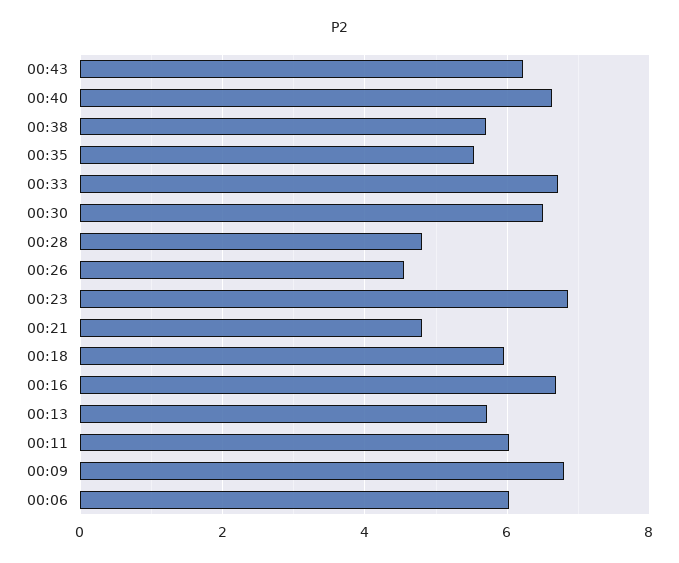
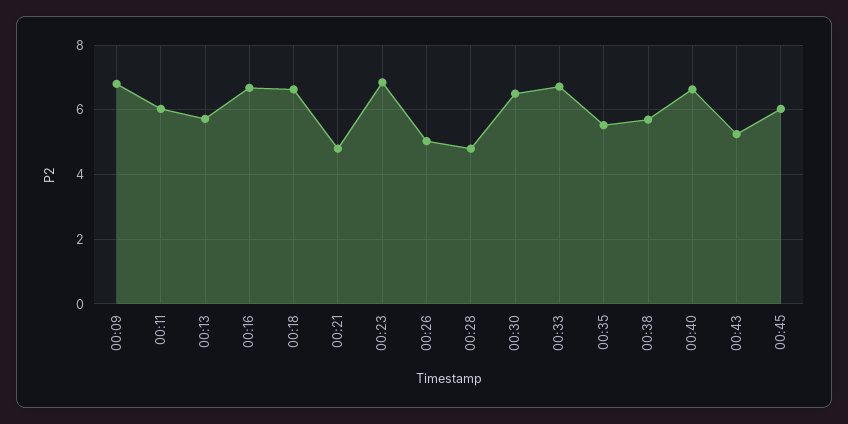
00:43: 6.2 -> 5.2
00:26: 4.6 -> 5
00:18: 6 -> 6.6
00:06: 6 -> none
00:45: none -> 6

